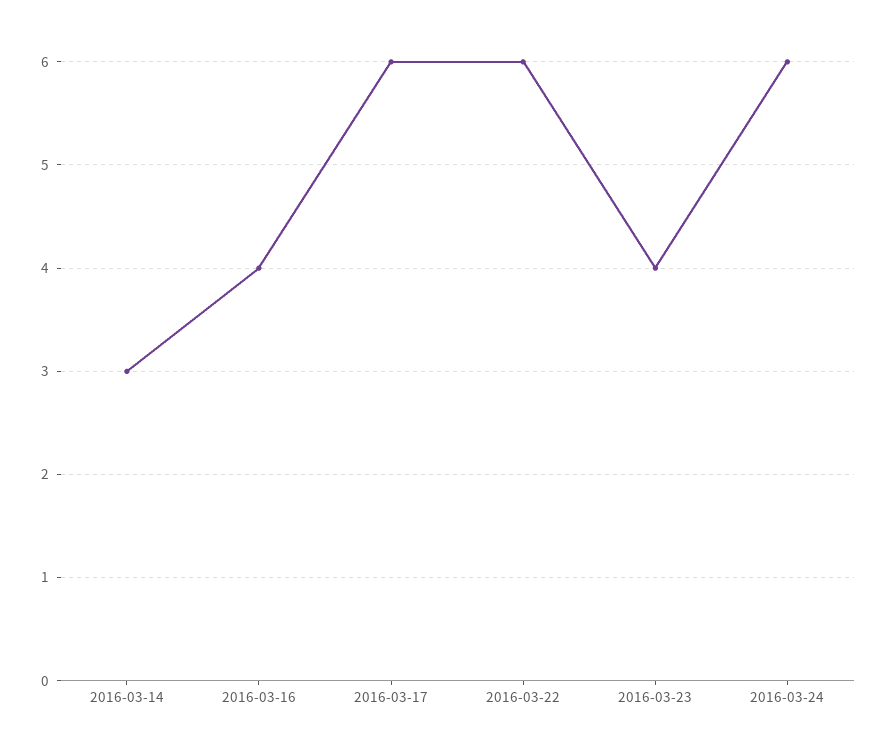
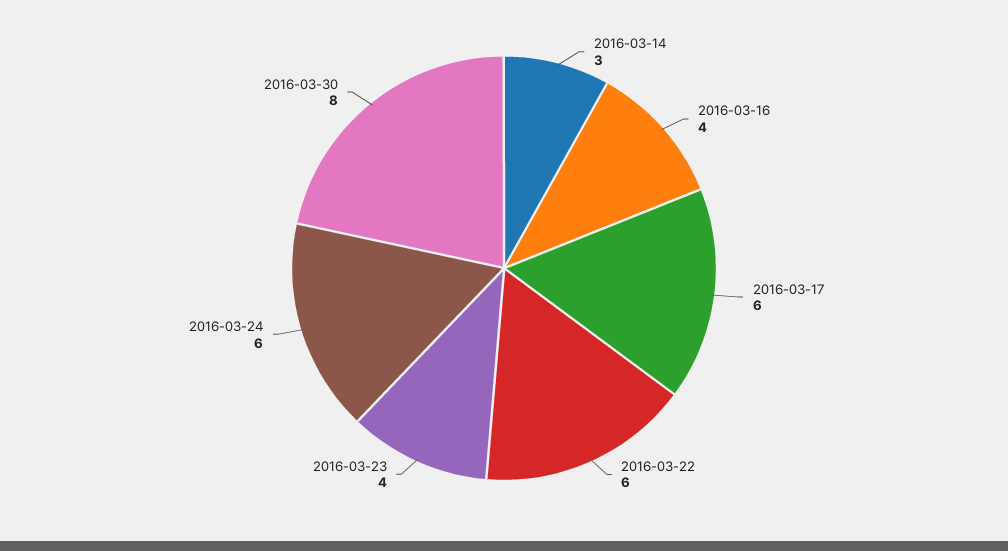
2016-03-30: none -> 8

